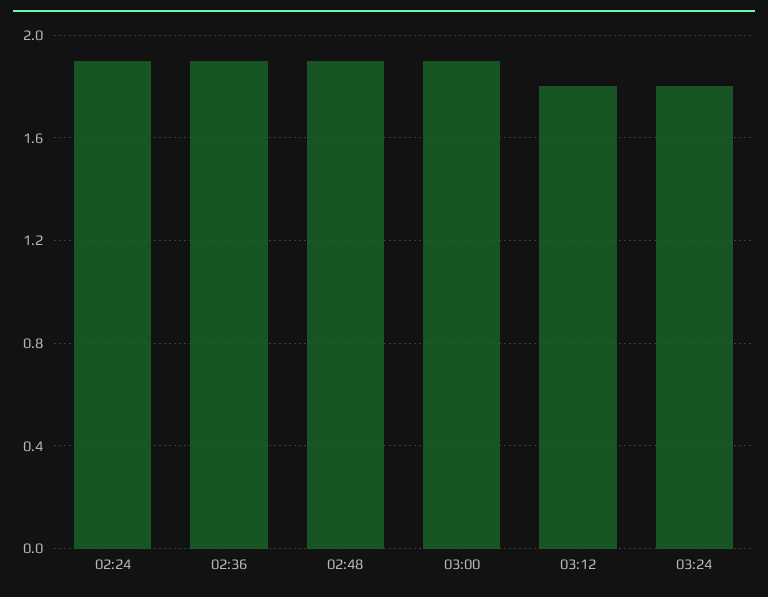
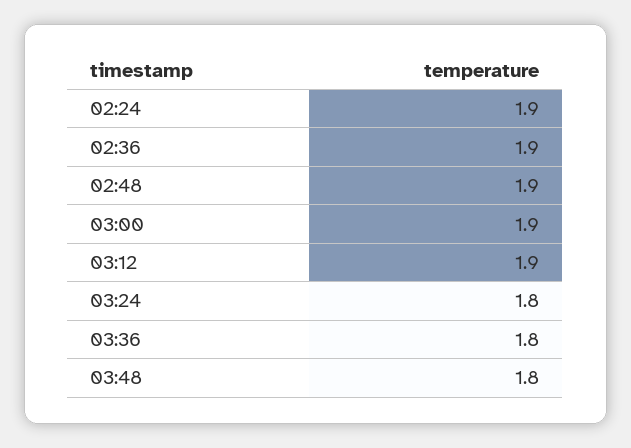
03:12: 1.8 -> 1.9
03:36: none -> 1.8
03:48: none -> 1.8

